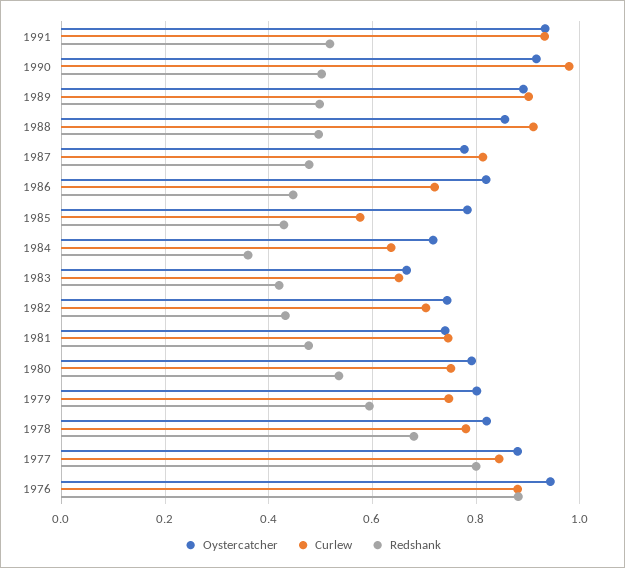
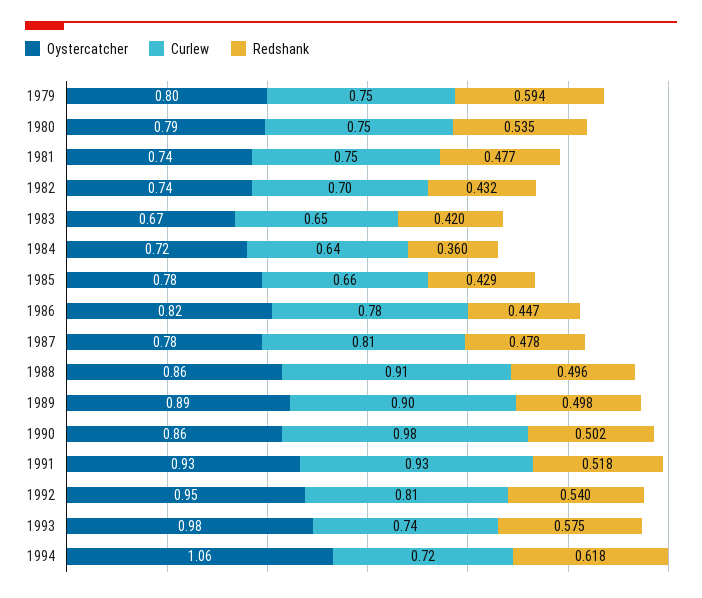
Oystercatcher, 1990: 0.92 -> 0.86
Curlew, 1986: 0.72 -> 0.78
Curlew, 1985: 0.58 -> 0.66
Oystercatcher, 1978: 0.82 -> none
Curlew, 1978: 0.78 -> none
Redshank, 1978: 0.68 -> none
Oystercatcher, 1977: 0.88 -> none
Curlew, 1977: 0.84 -> none
Redshank, 1977: 0.8 -> none
Oystercatcher, 1976: 0.94 -> none
Curlew, 1976: 0.88 -> none
Redshank, 1976: 0.88 -> none
Oystercatcher, 1992: none -> 0.95
Curlew, 1992: none -> 0.81
Redshank, 1992: none -> 0.54
Oystercatcher, 1993: none -> 0.98
Curlew, 1993: none -> 0.74
Redshank, 1993: none -> 0.575
Oystercatcher, 1994: none -> 1.06
Curlew, 1994: none -> 0.72
Redshank, 1994: none -> 0.618

